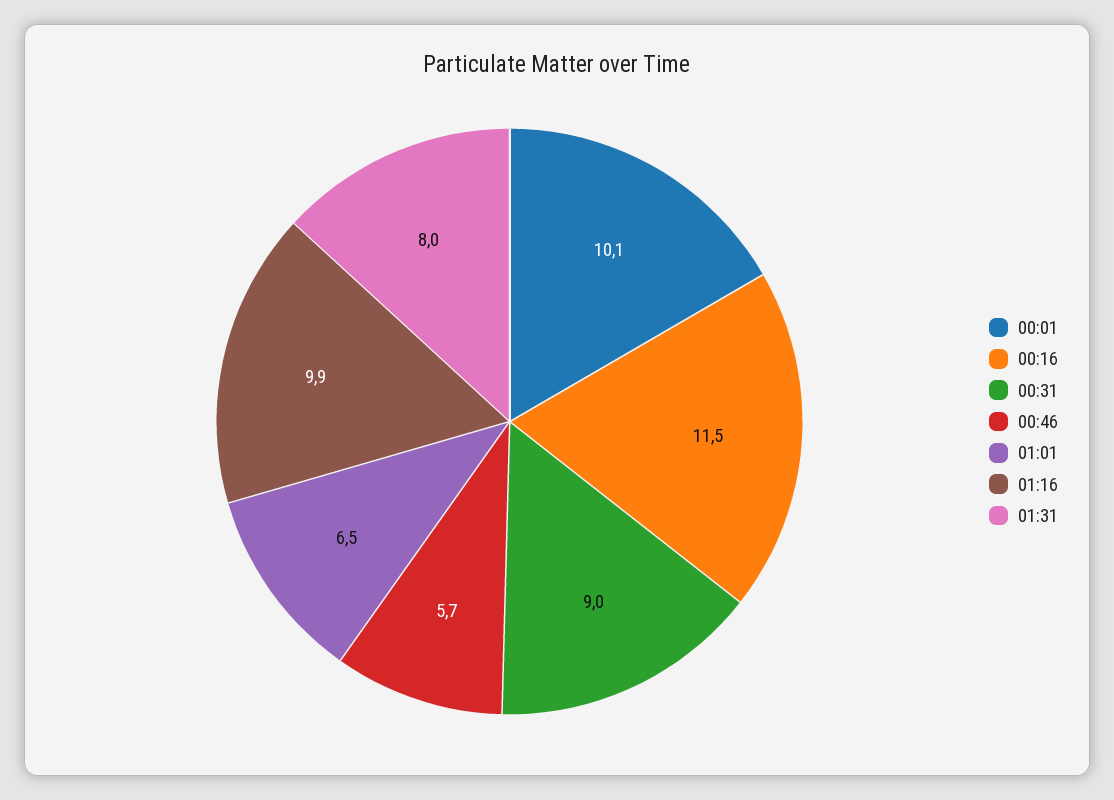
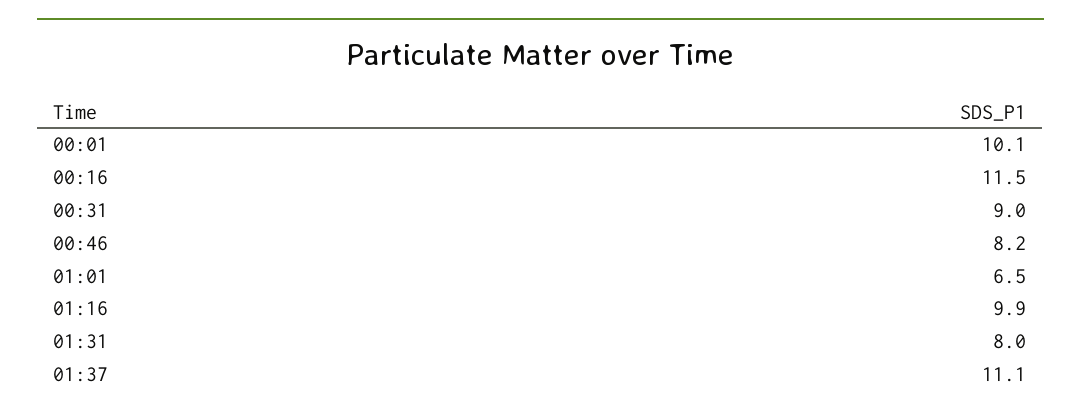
00:46: 5.7 -> 8.2
01:37: none -> 11.1

